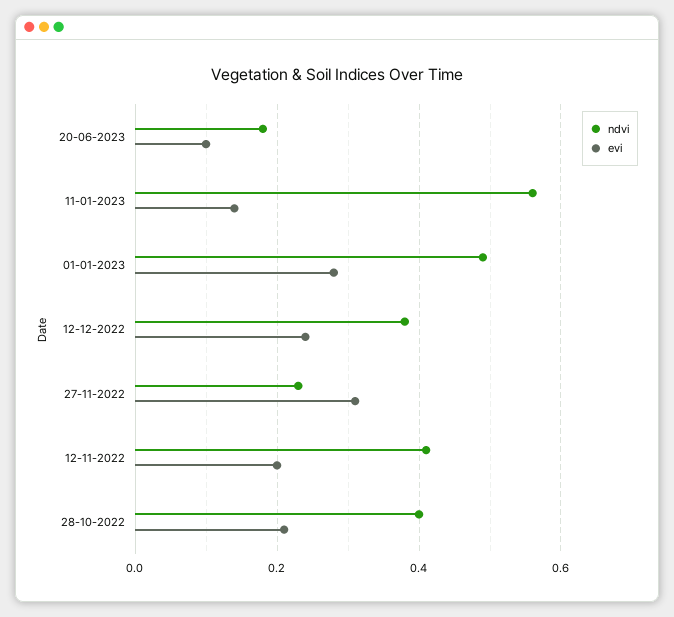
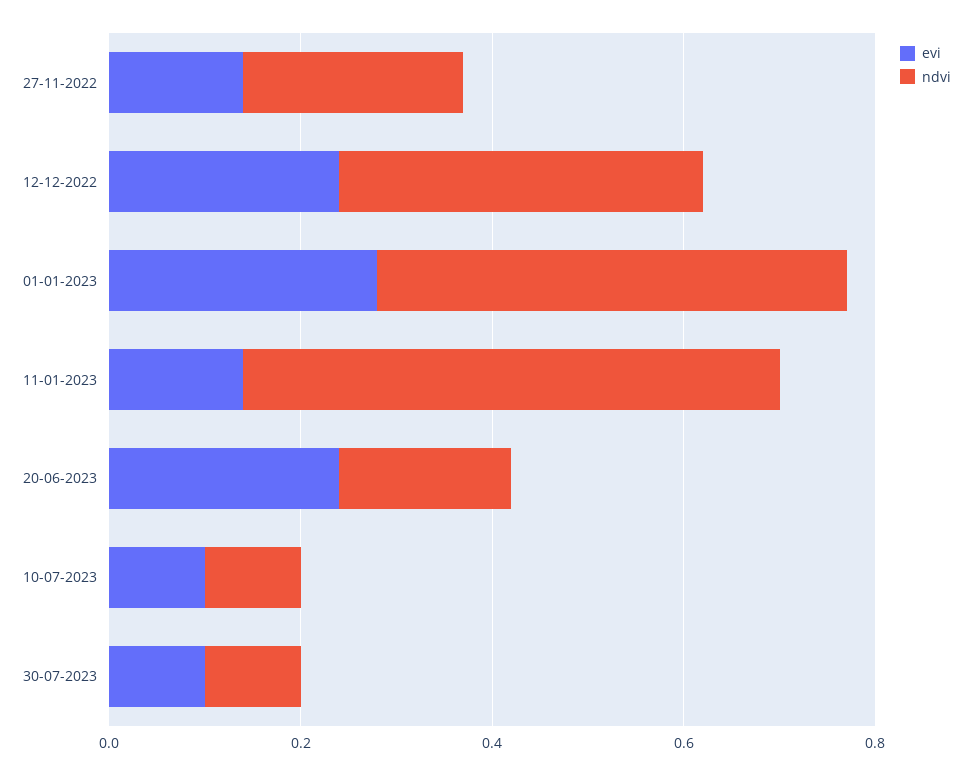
evi, 20-06-2023: 0.1 -> 0.25
evi, 27-11-2022: 0.3 -> 0.15
ndvi, 12-11-2022: 0.4 -> none
evi, 12-11-2022: 0.2 -> none
ndvi, 28-10-2022: 0.4 -> none
evi, 28-10-2022: 0.2 -> none
evi, 10-07-2023: none -> 0.1
ndvi, 10-07-2023: none -> 0.1
evi, 30-07-2023: none -> 0.1
ndvi, 30-07-2023: none -> 0.1

